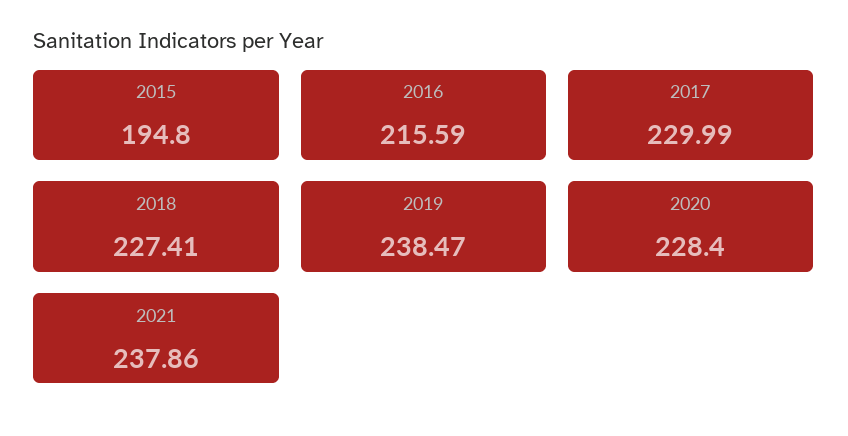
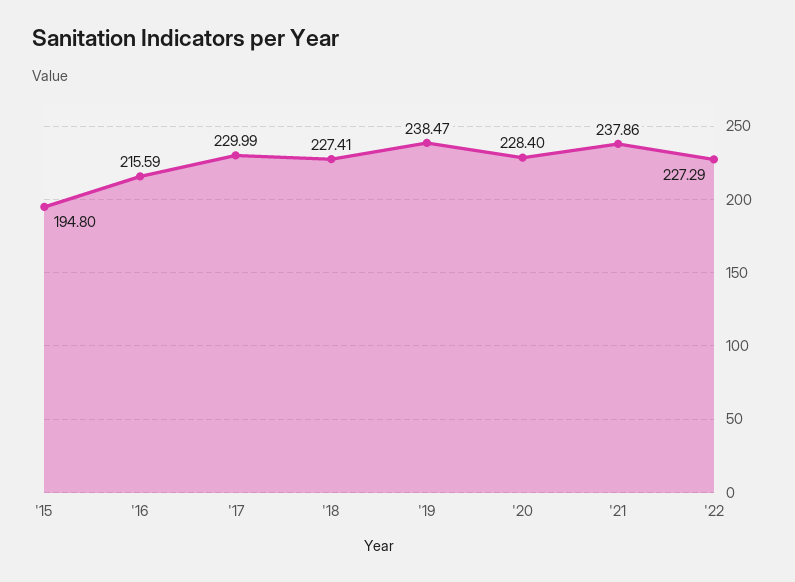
'22: none -> 227.29

